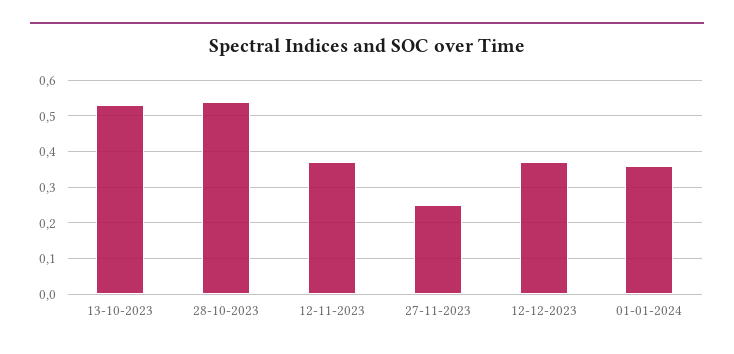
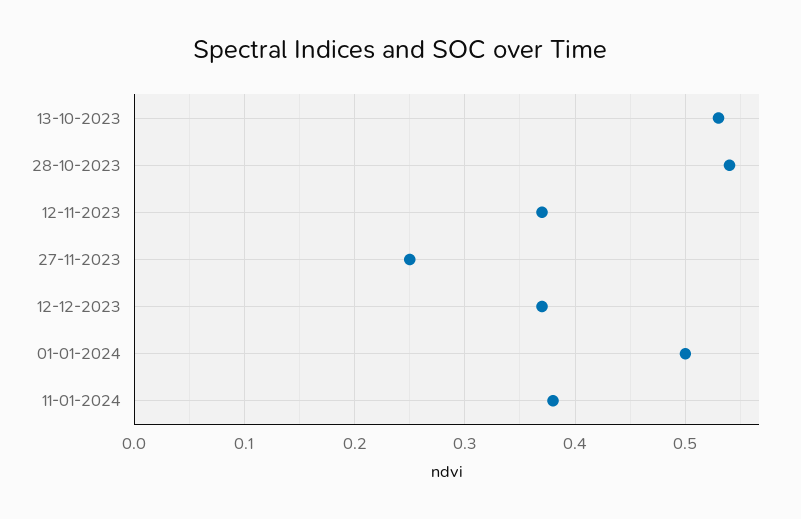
01-01-2024: 0.35 -> 0.5
11-01-2024: none -> 0.38

